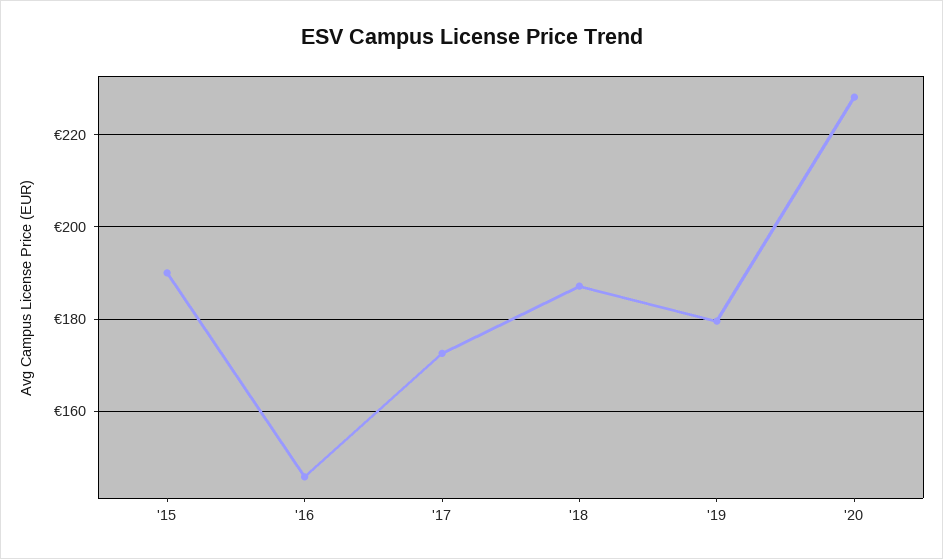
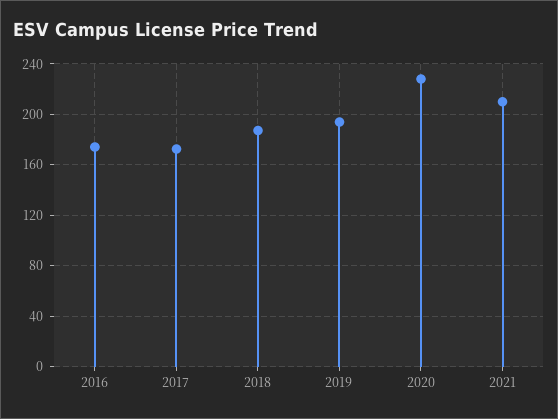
'15: 190 -> none
'16: 146 -> 175
'19: 180 -> 195
2021: none -> 210

